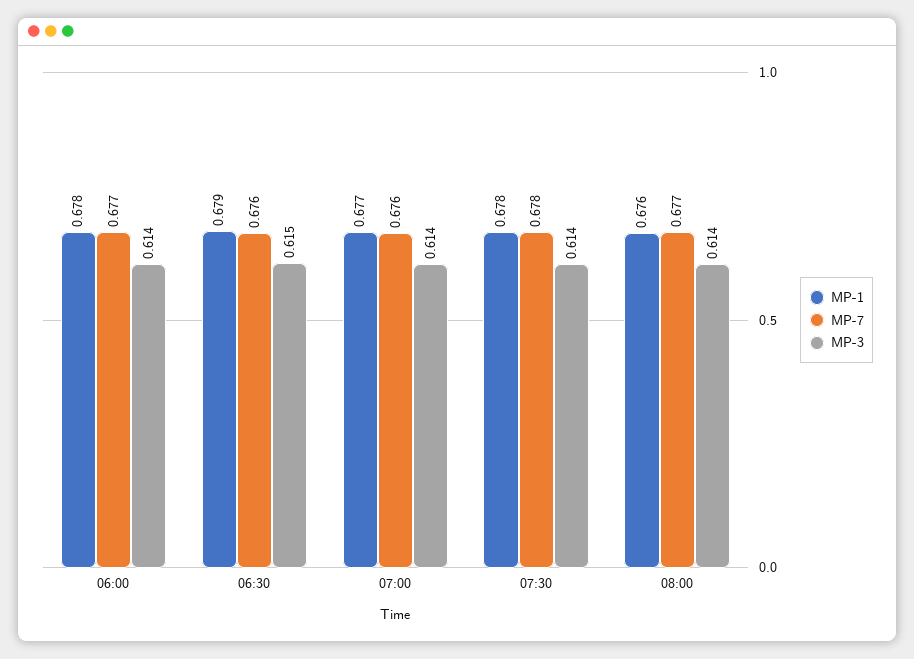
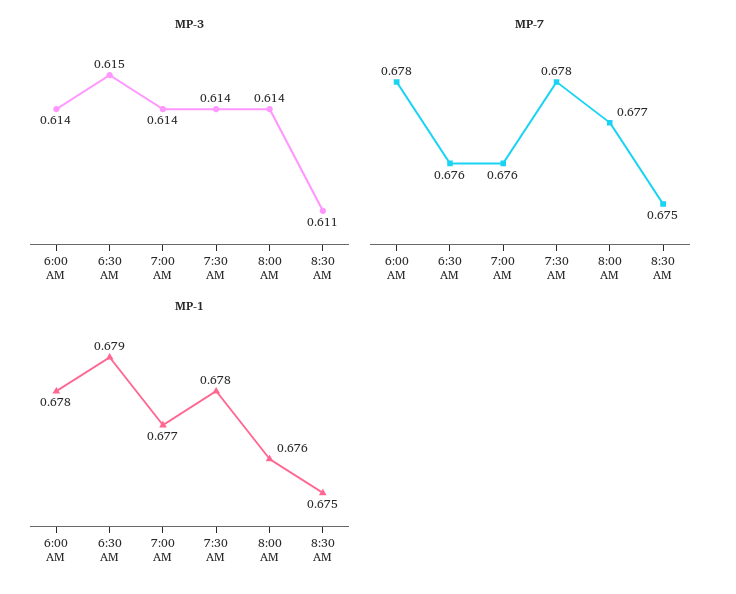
MP-7, 06:00: 0.677 -> 0.678
MP-3, 8:30 AM: none -> 0.611
MP-7, 8:30 AM: none -> 0.675
MP-1, 8:30 AM: none -> 0.675

